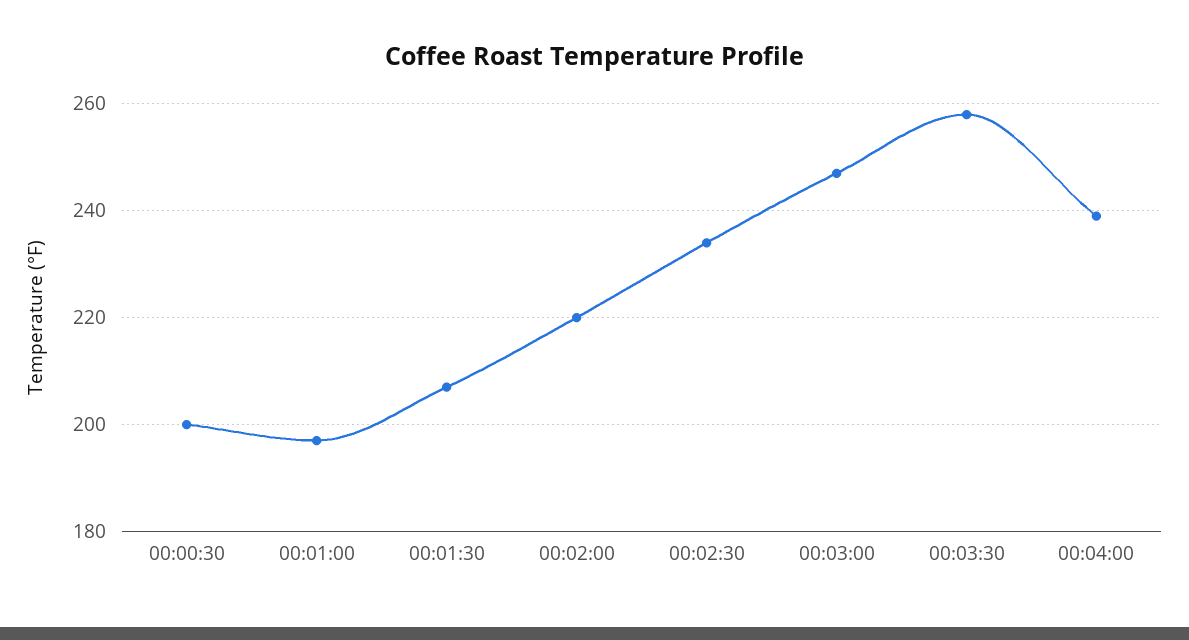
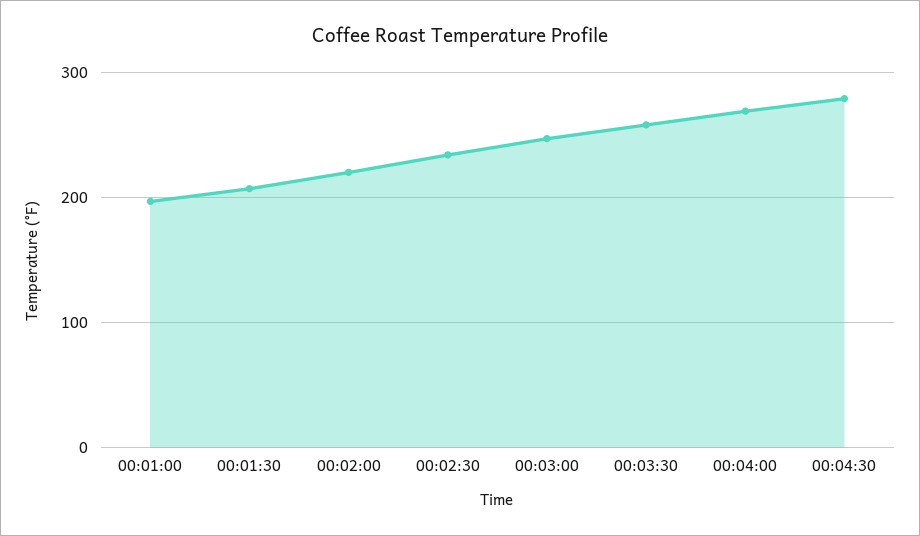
00:00:30: 200 -> none
00:04:00: 240 -> 270
00:04:30: none -> 280

